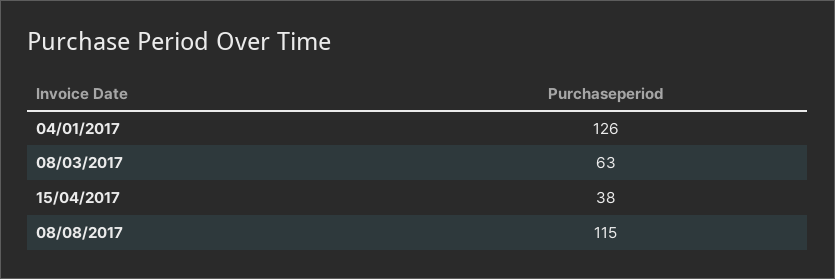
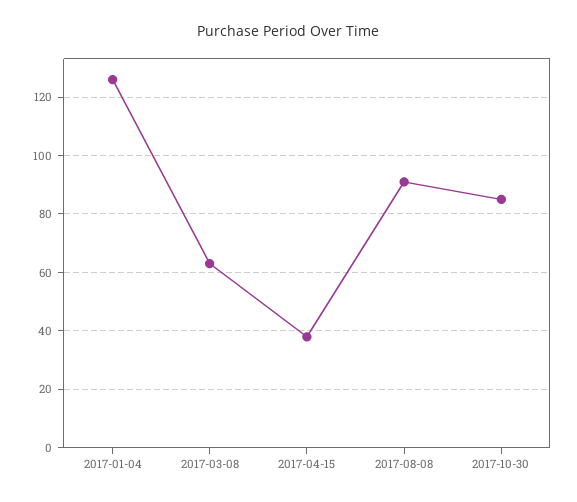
08/08/2017: 115 -> 90
2017-10-30: none -> 85

